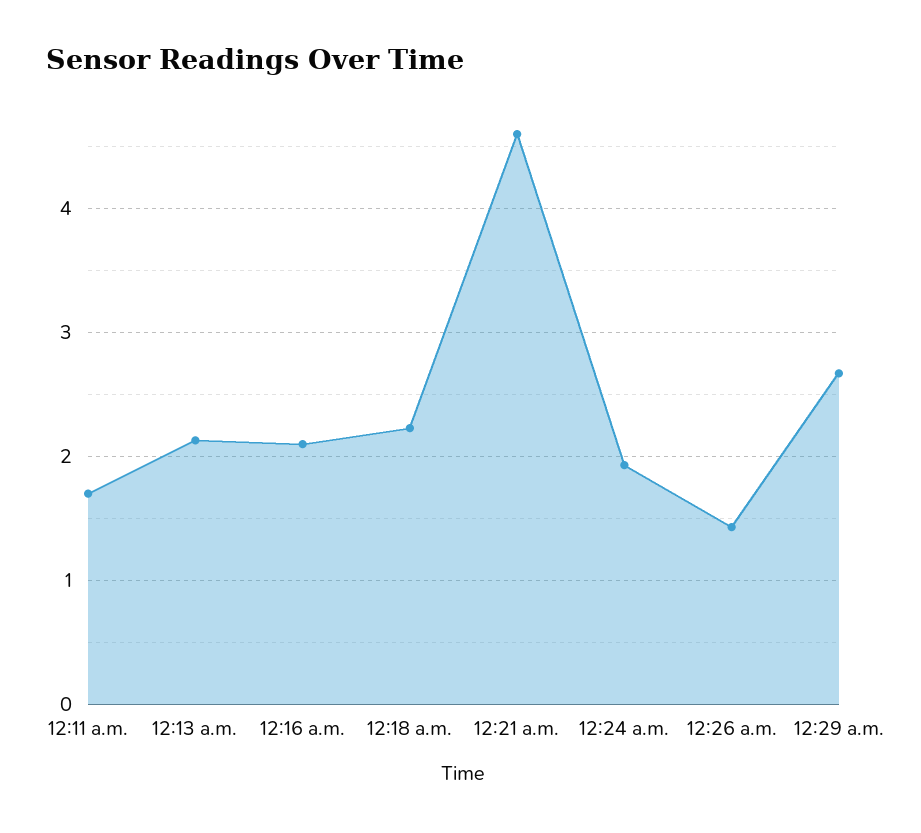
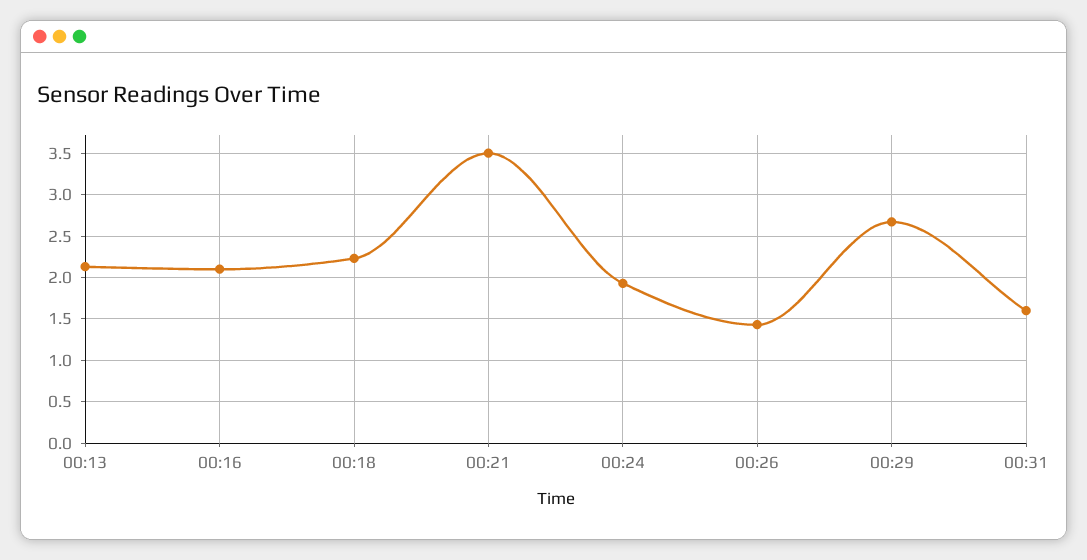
12:11 a.m.: 1.7 -> none
12:21 a.m.: 4.6 -> 3.5
00:31: none -> 1.6

